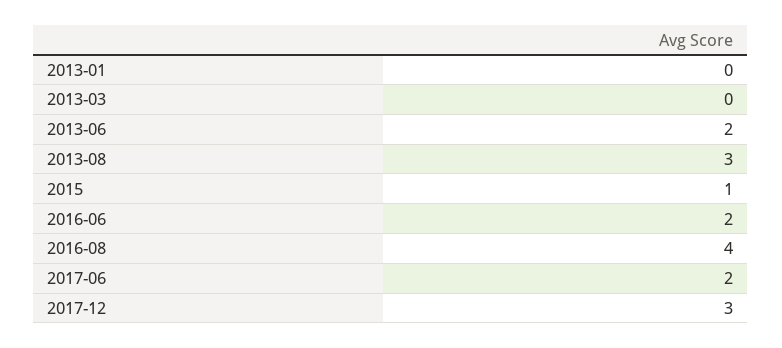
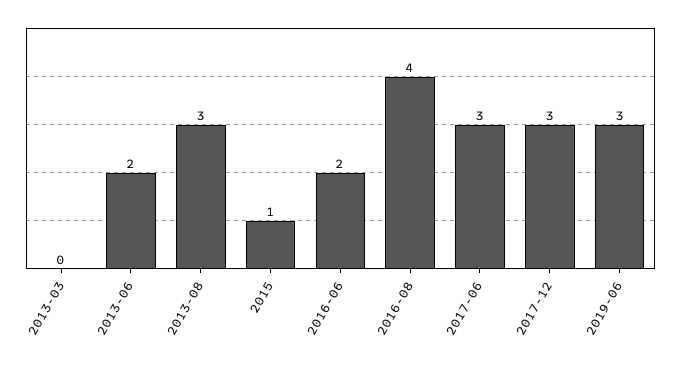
2013-01: 0 -> none
2017-06: 2 -> 3
2019-06: none -> 3

